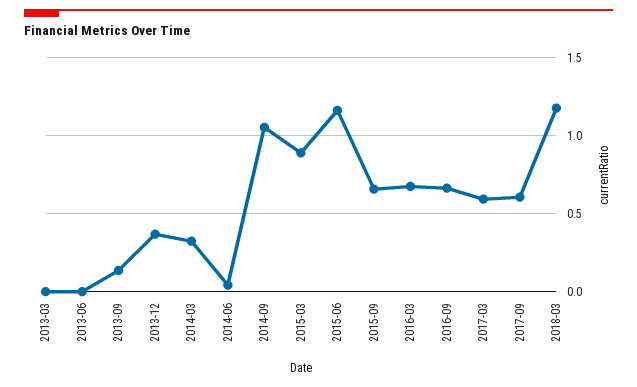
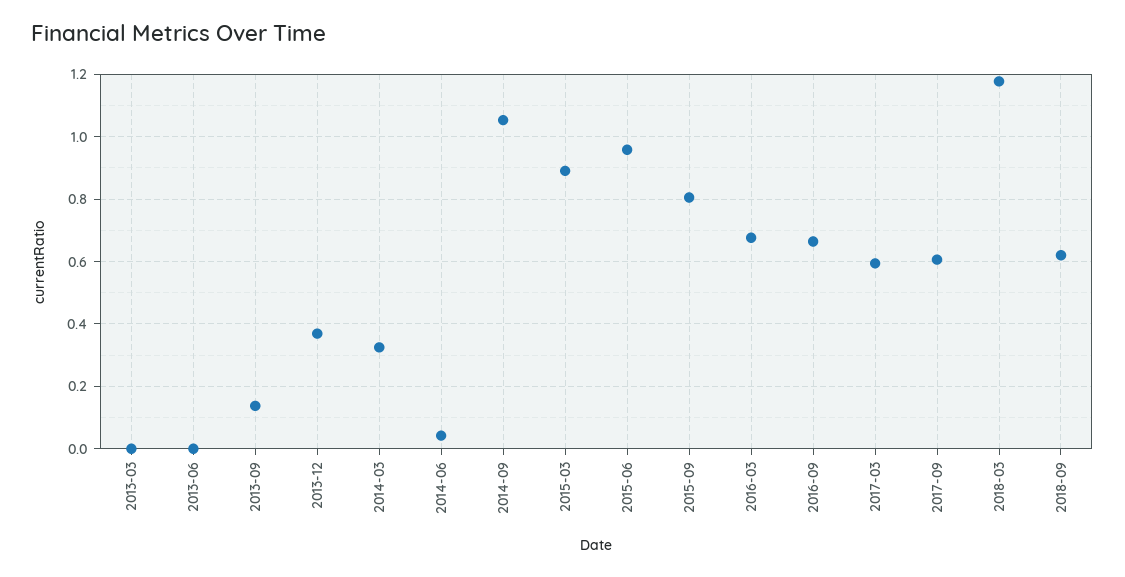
2015-06: 1.15 -> 0.96
2015-09: 0.65 -> 0.8
2018-09: none -> 0.62

